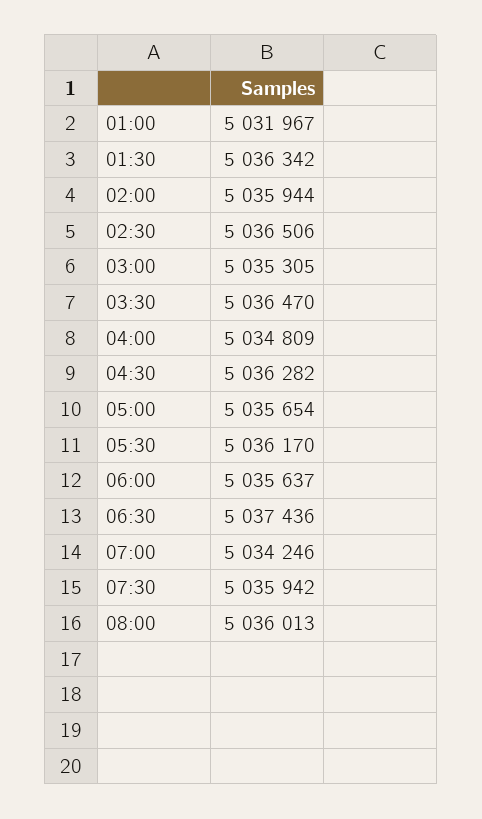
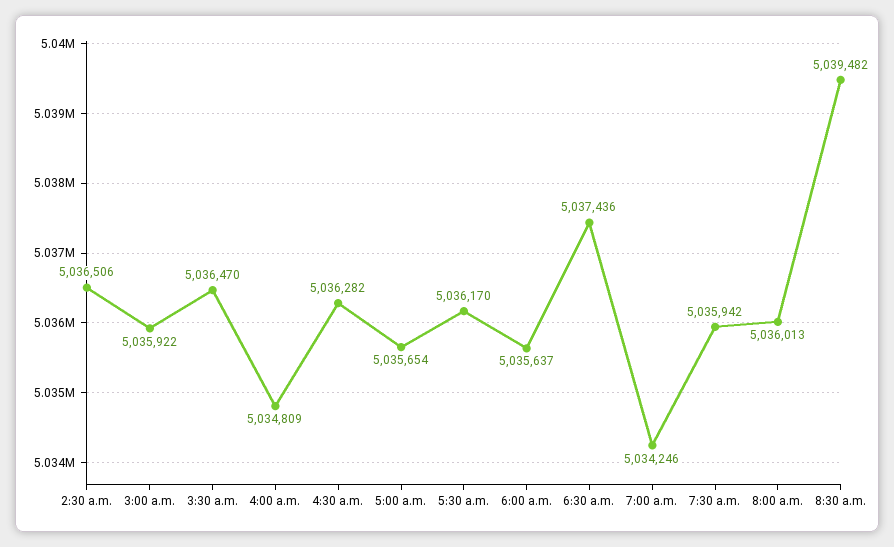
01:00: 5031967 -> none
01:30: 5036342 -> none
02:00: 5035944 -> none
03:00: 5035305 -> 5035922
8:30 a.m.: none -> 5039482

